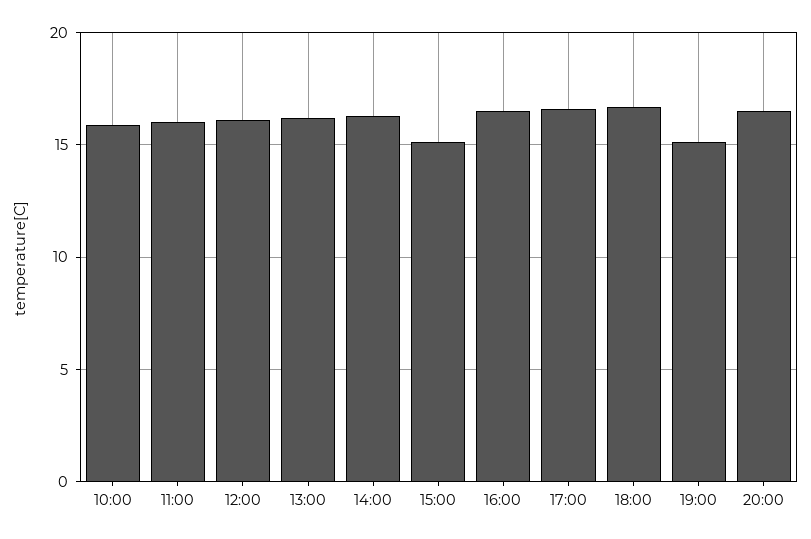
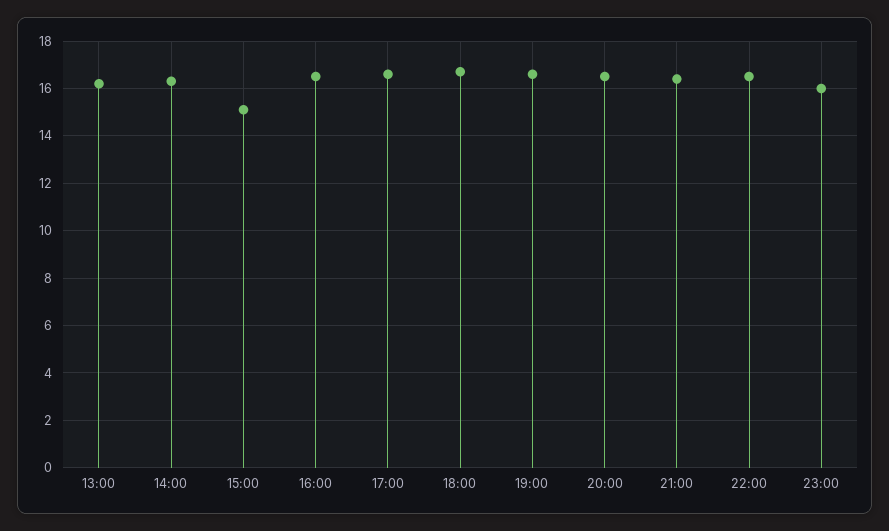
10:00: 16 -> none
11:00: 16 -> none
12:00: 16 -> none
19:00: 15 -> 16.5
21:00: none -> 16.5
22:00: none -> 16.5
23:00: none -> 16

